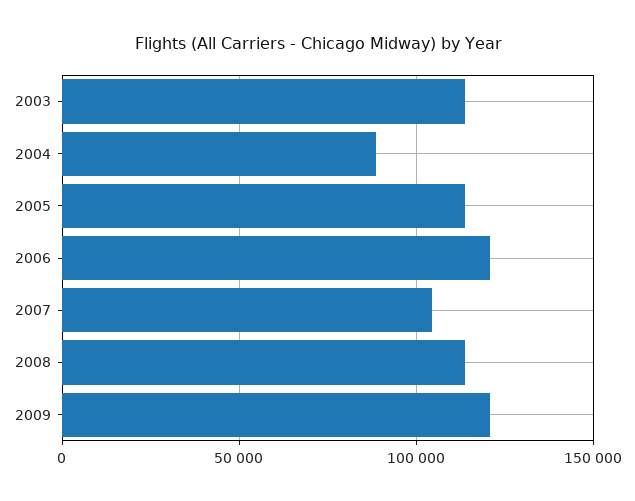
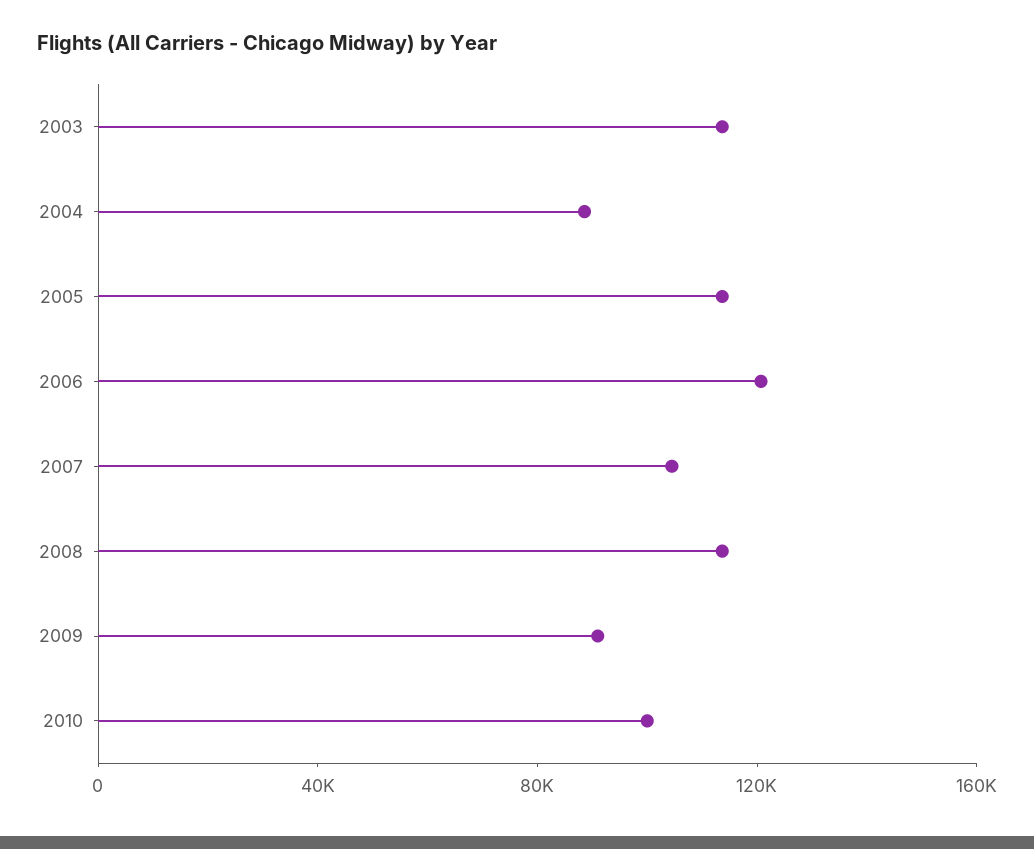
2009: 120000 -> 90000
2010: none -> 100000

